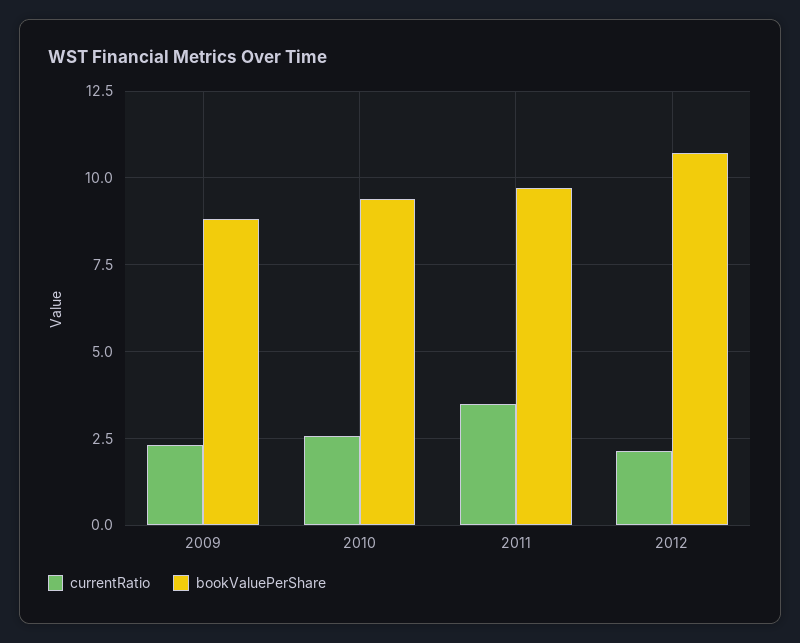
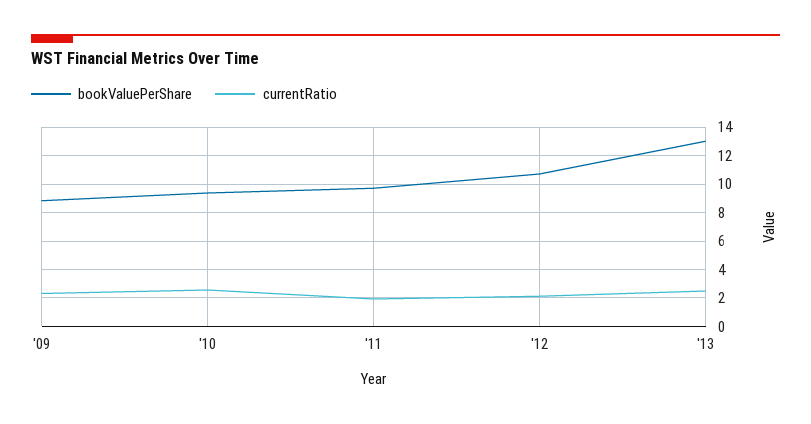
currentRatio, 2011: 3.5 -> 2
bookValuePerShare, '13: none -> 13
currentRatio, '13: none -> 2.5

